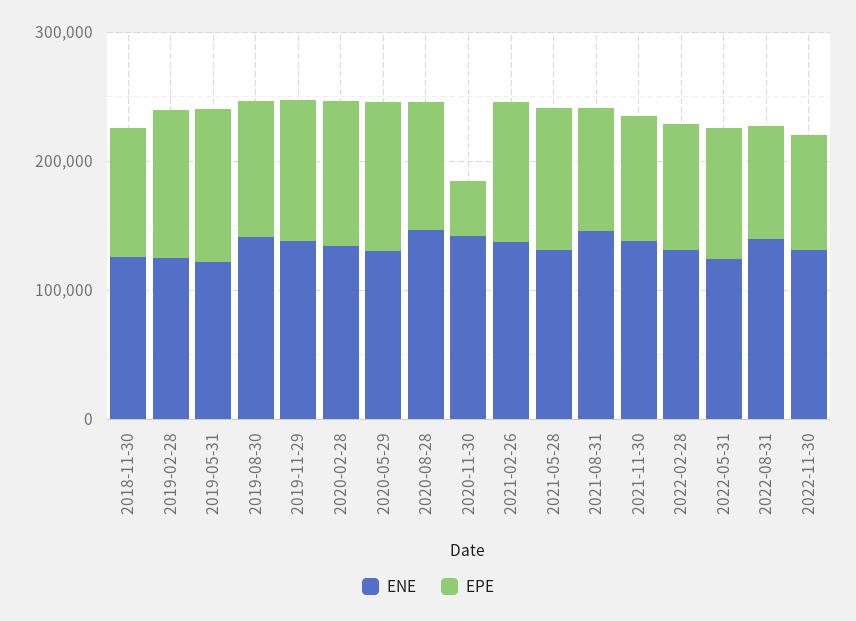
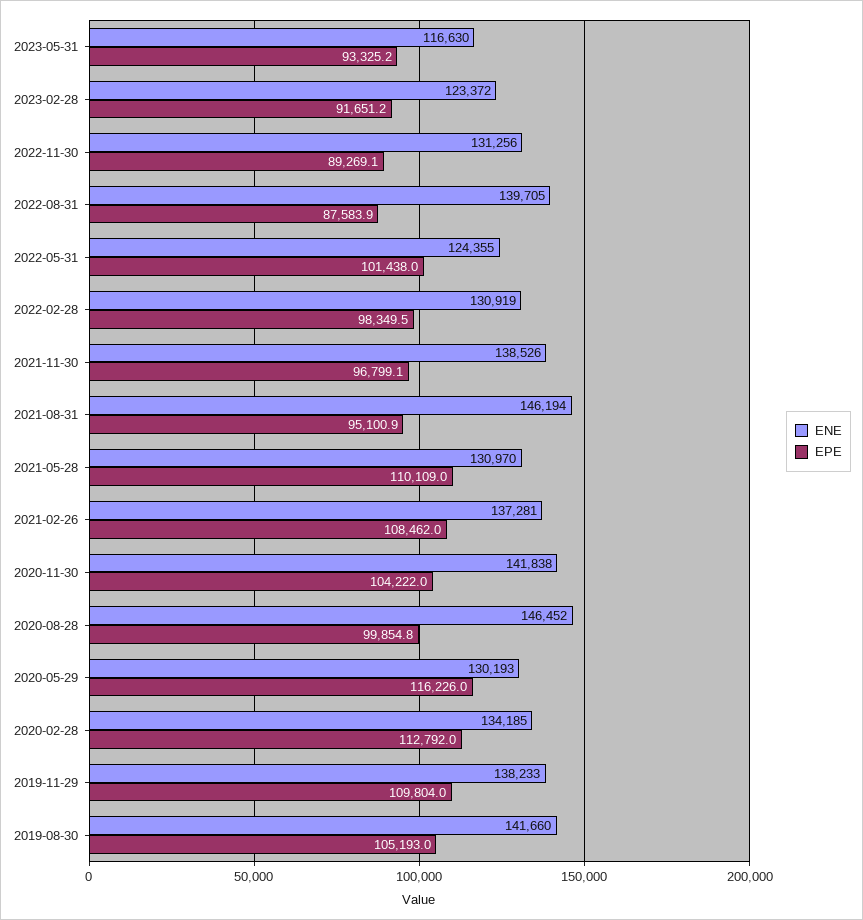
ENE, 2018-11-30: 120000 -> none
EPE, 2018-11-30: 100000 -> none
ENE, 2019-02-28: 120000 -> none
EPE, 2019-02-28: 120000 -> none
ENE, 2019-05-31: 120000 -> none
EPE, 2019-05-31: 120000 -> none
EPE, 2020-11-30: 40000 -> 104222
ENE, 2023-05-31: none -> 116630
EPE, 2023-05-31: none -> 93325.2
ENE, 2023-02-28: none -> 123372
EPE, 2023-02-28: none -> 91651.2

